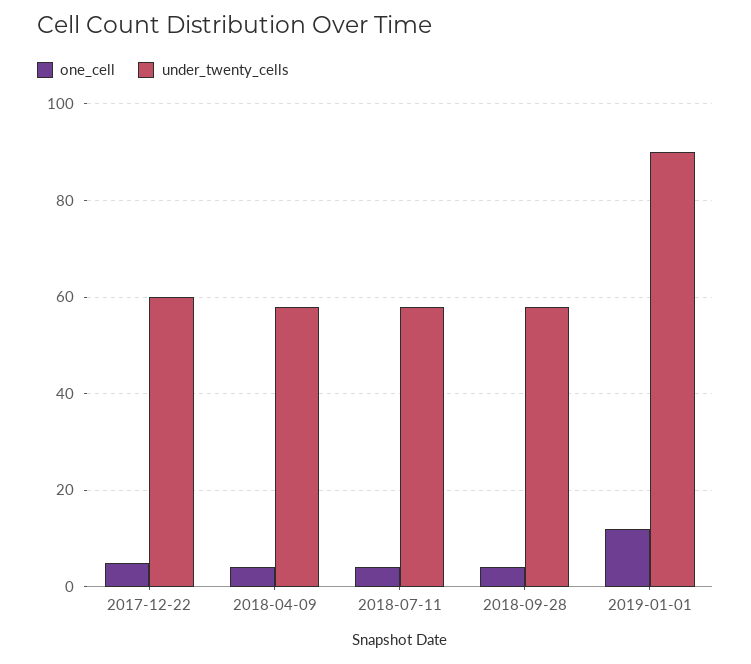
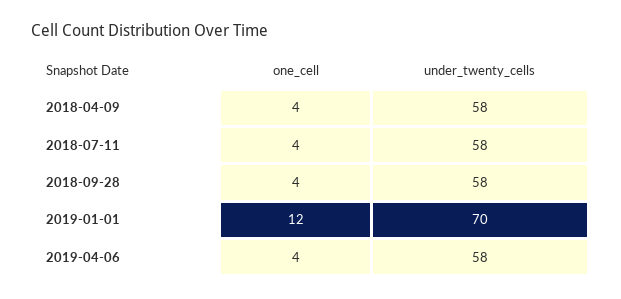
one_cell, 2017-12-22: 5 -> none
under_twenty_cells, 2017-12-22: 60 -> none
under_twenty_cells, 2019-01-01: 90 -> 70
one_cell, 2019-04-06: none -> 4
under_twenty_cells, 2019-04-06: none -> 58

